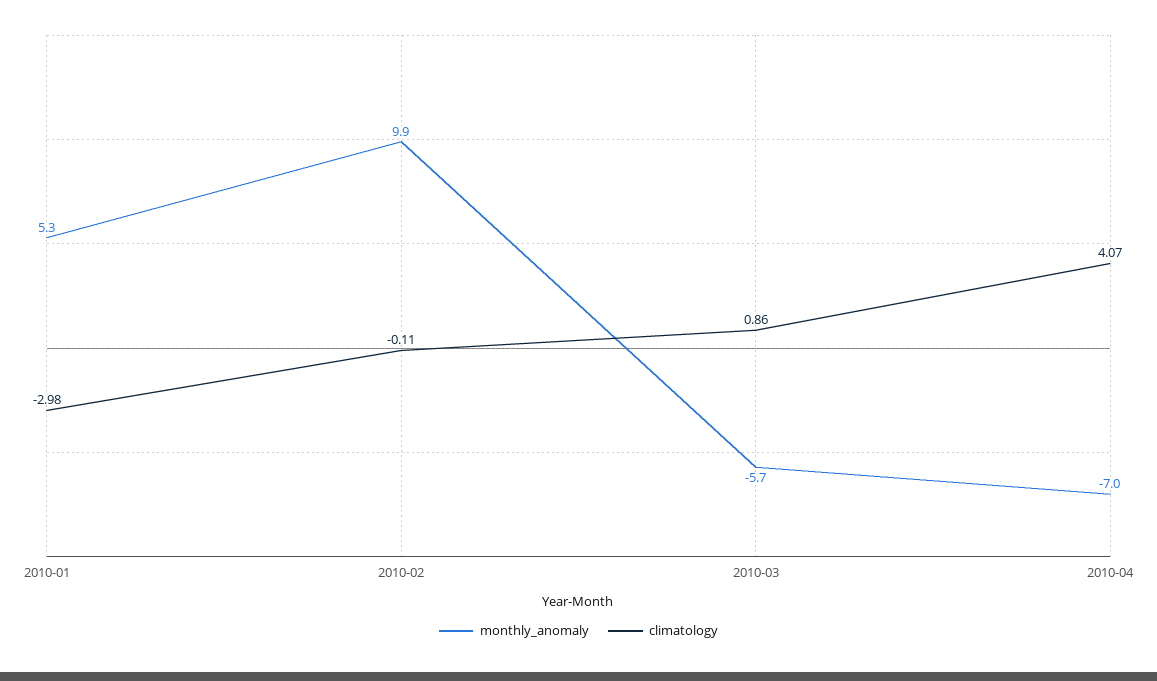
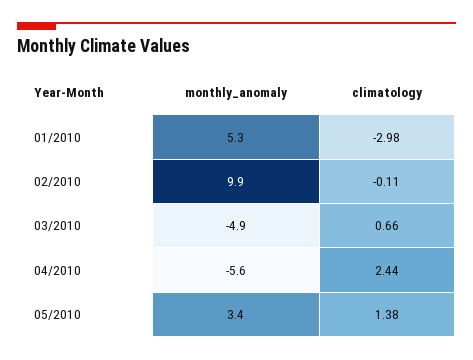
monthly_anomaly, 2010-03: -5.7 -> -4.9
climatology, 2010-03: 0.86 -> 0.66
monthly_anomaly, 2010-04: -7 -> -5.6
climatology, 2010-04: 4.07 -> 2.44
monthly_anomaly, 05/2010: none -> 3.4
climatology, 05/2010: none -> 1.38

